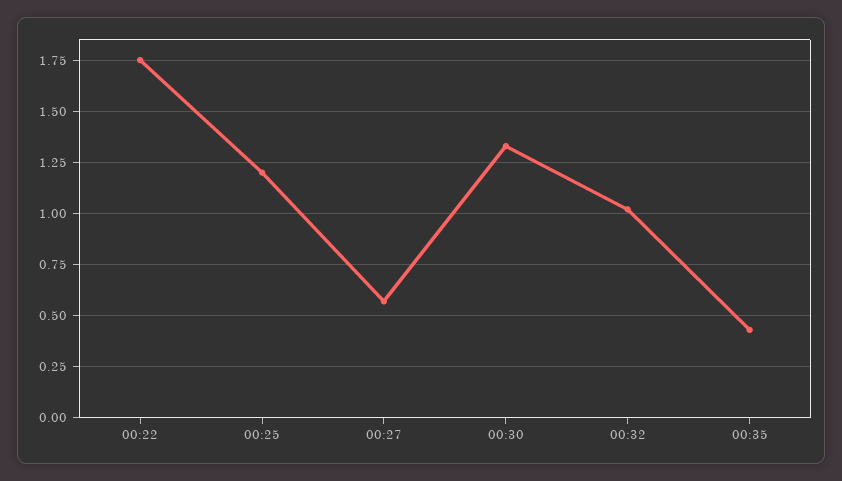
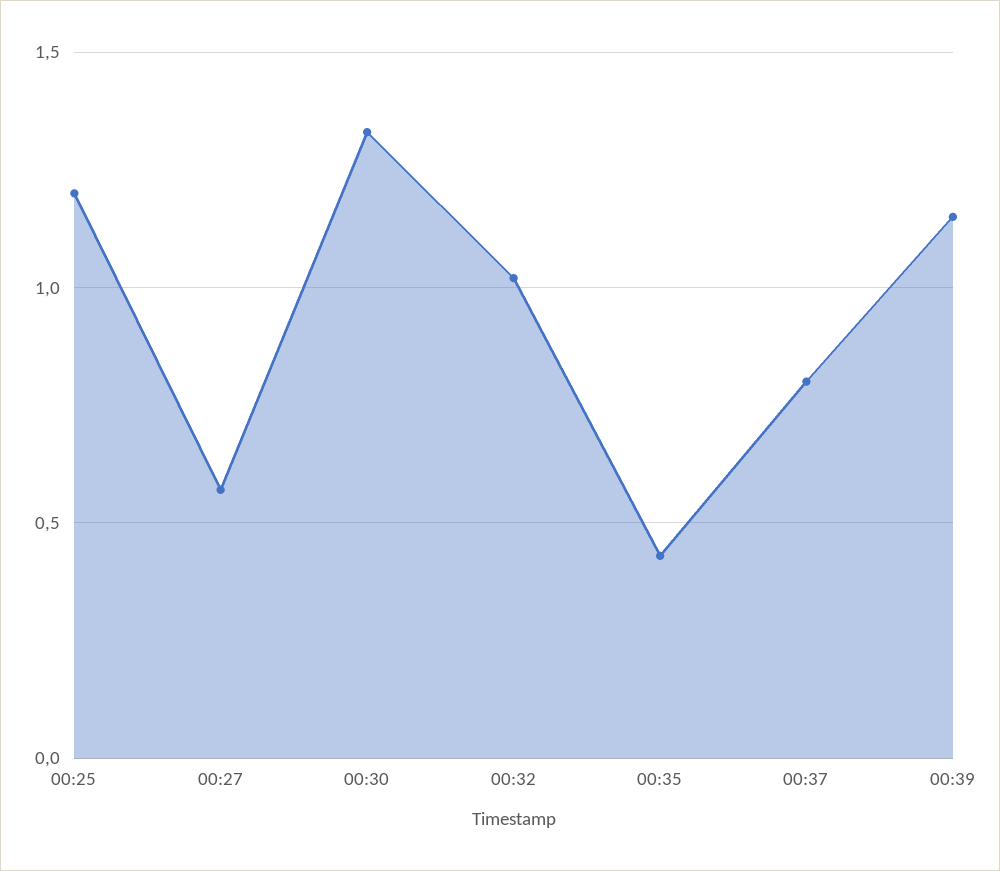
00:22: 1.75 -> none
00:37: none -> 0.8
00:39: none -> 1.15

